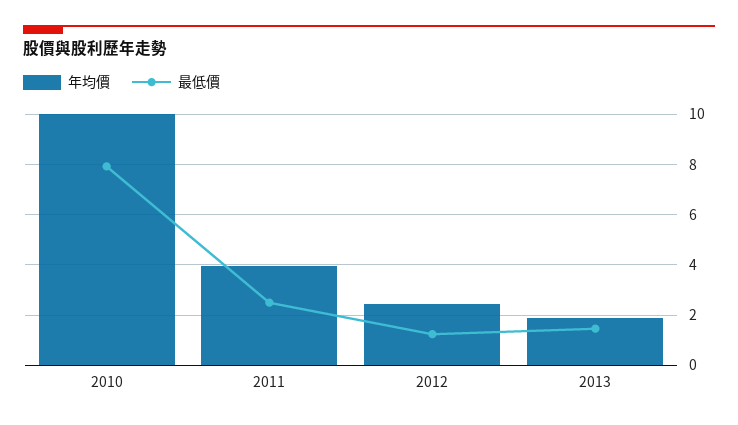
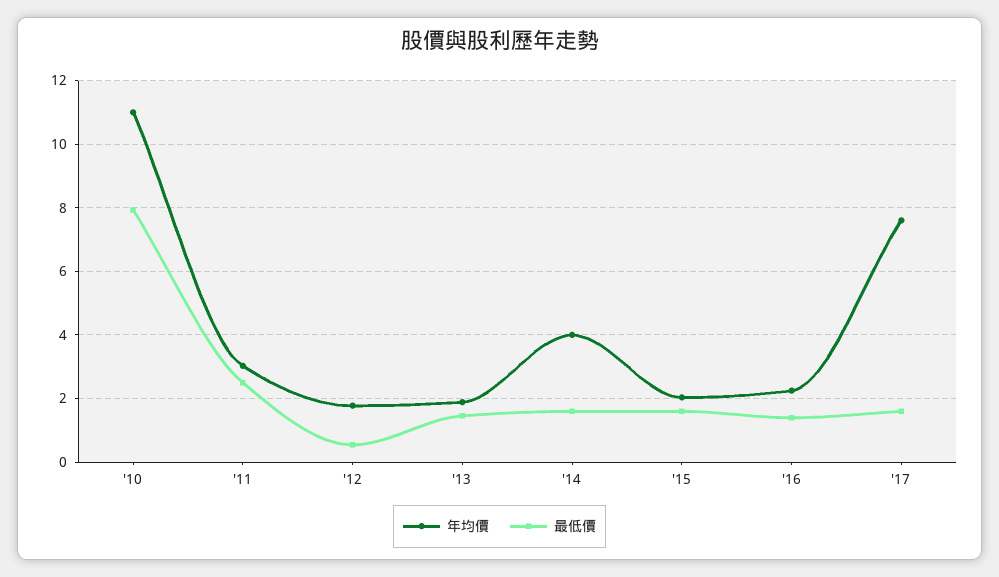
年均價, 2010: 10 -> 11
年均價, 2011: 4 -> 3
年均價, 2012: 2.5 -> 1.8
最低價, 2012: 1.25 -> 0.6
年均價, '14: none -> 4
最低價, '14: none -> 1.6
年均價, '15: none -> 2
最低價, '15: none -> 1.6
年均價, '16: none -> 2.2
最低價, '16: none -> 1.4
年均價, '17: none -> 7.6
最低價, '17: none -> 1.6

